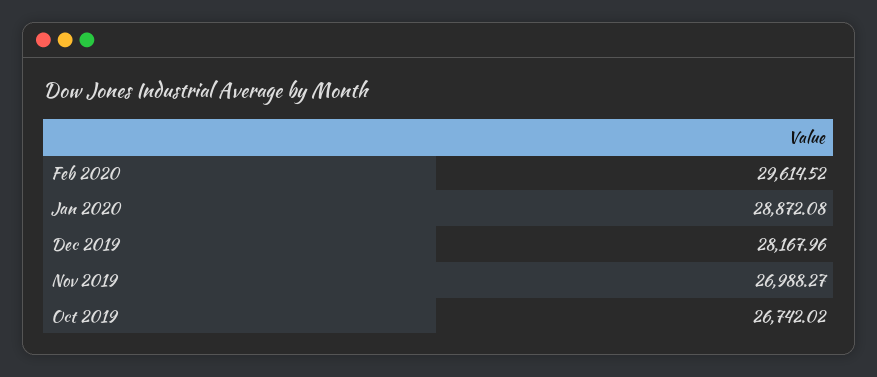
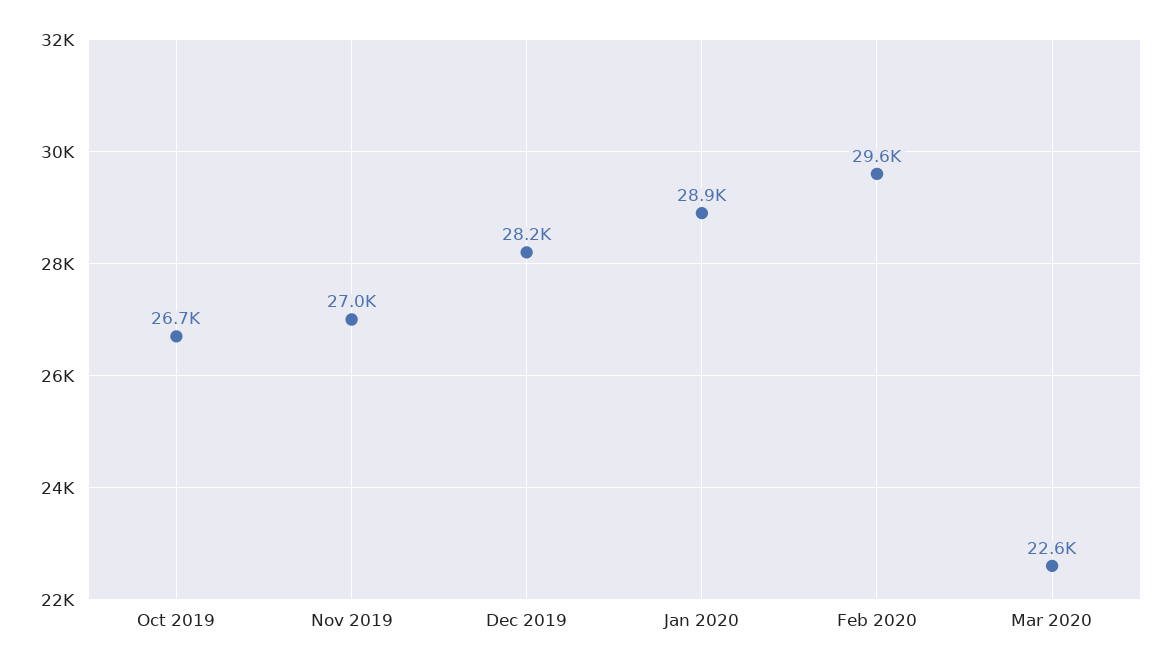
Mar 2020: none -> 22600

